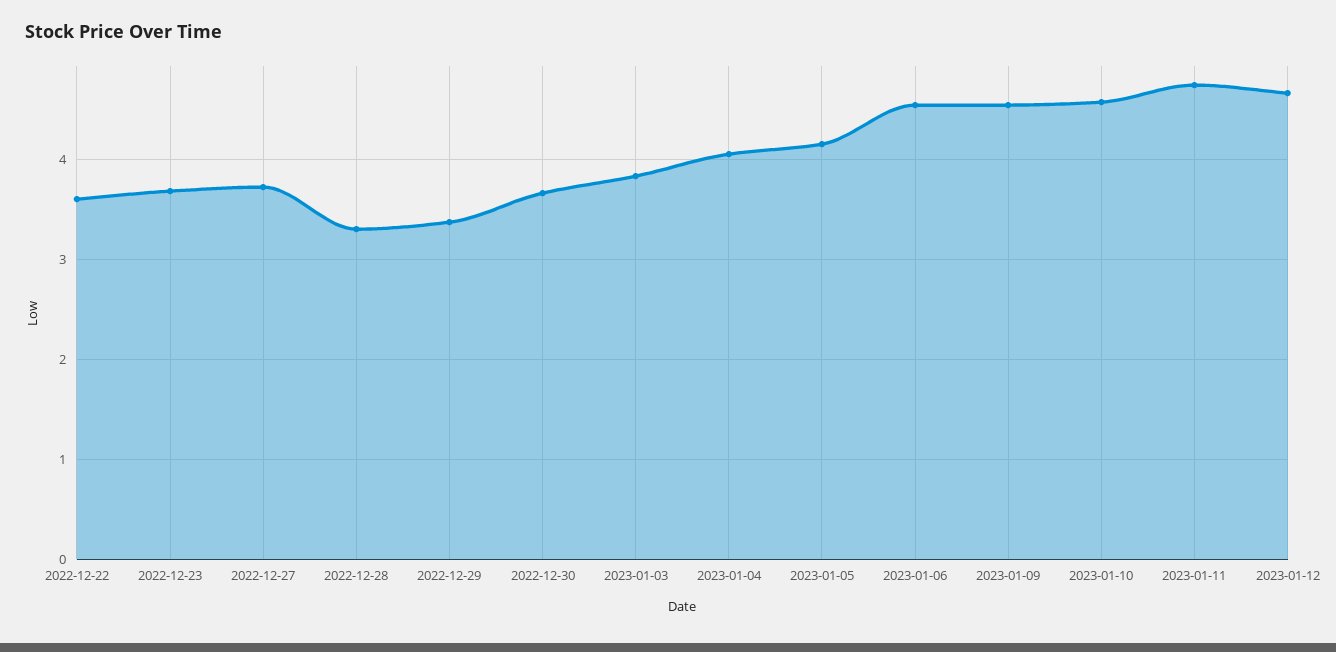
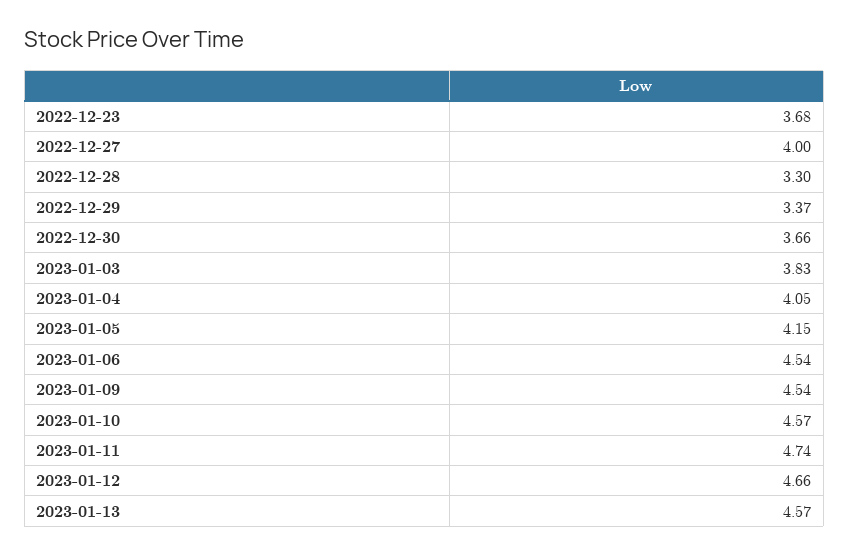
2022-12-22: 3.6 -> none
2022-12-27: 3.7 -> 4
2023-01-13: none -> 4.57

